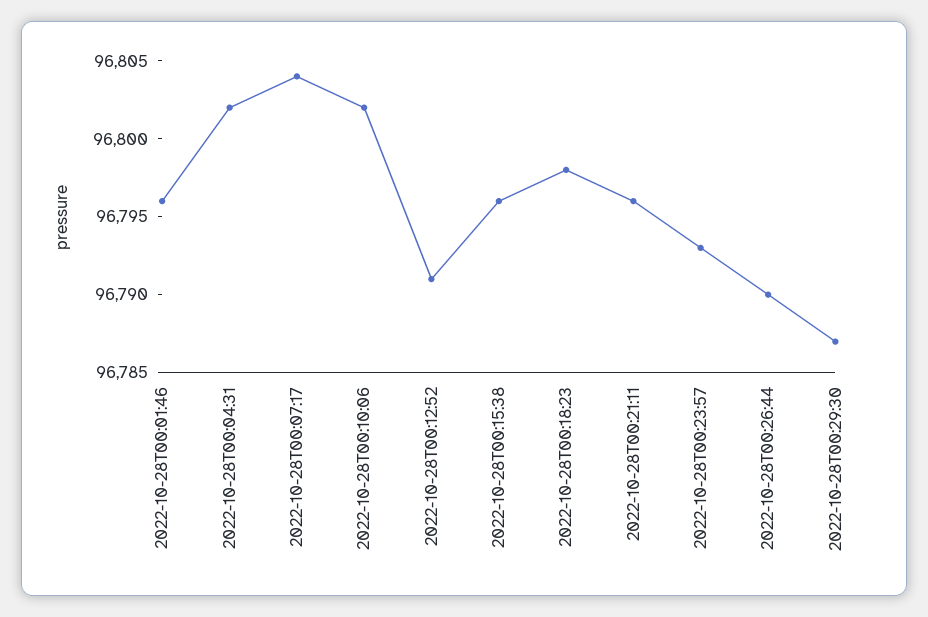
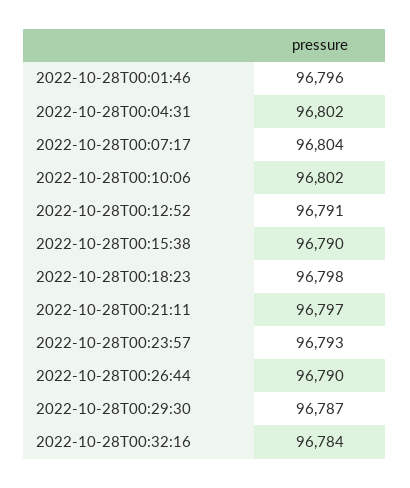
2022-10-28T00:15:38: 96796 -> 96790
2022-10-28T00:21:11: 96796 -> 96797
2022-10-28T00:32:16: none -> 96784

